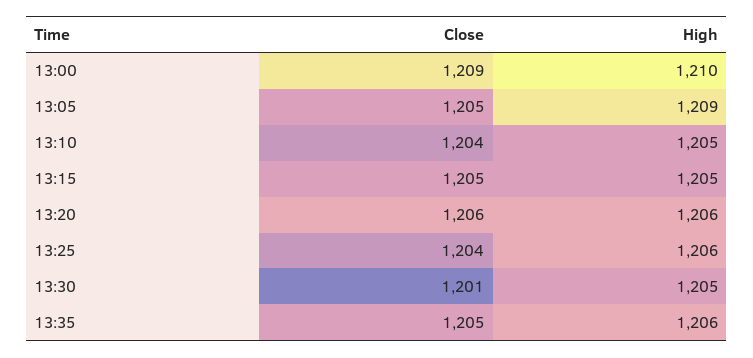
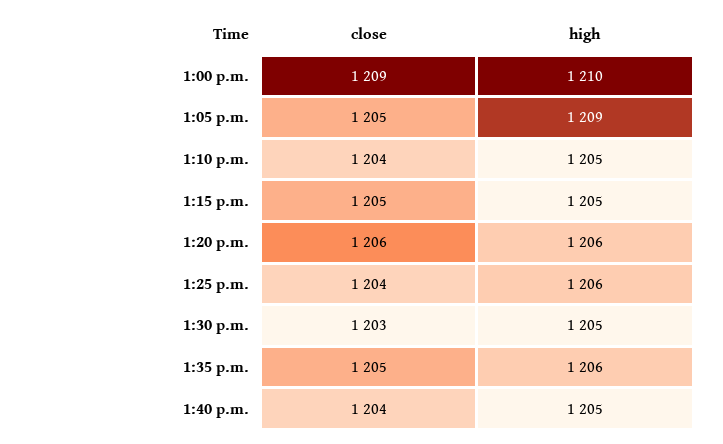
Close, 13:30: 1201 -> 1203
Close, 1:40 p.m.: none -> 1204
High, 1:40 p.m.: none -> 1205

